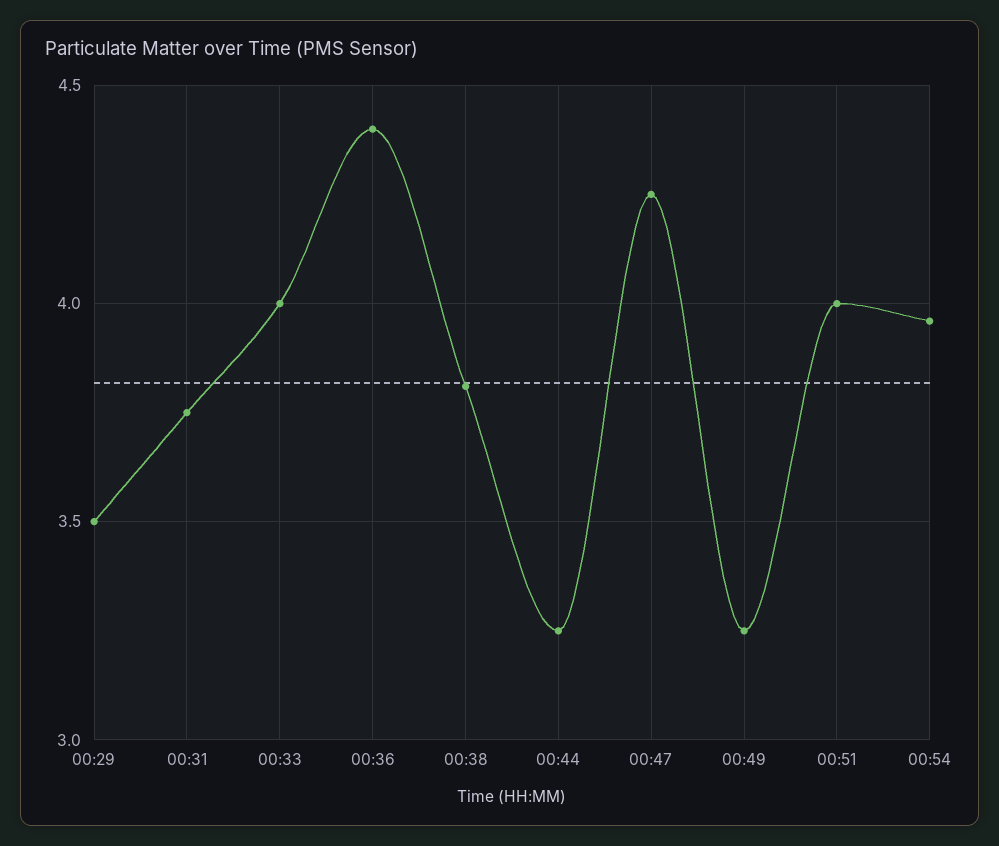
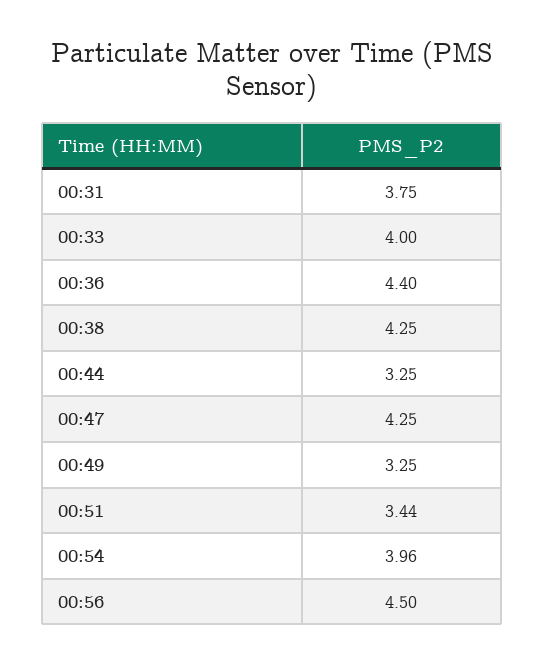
00:29: 3.5 -> none
00:38: 3.8 -> 4.25
00:51: 4 -> 3.44
00:56: none -> 4.5

